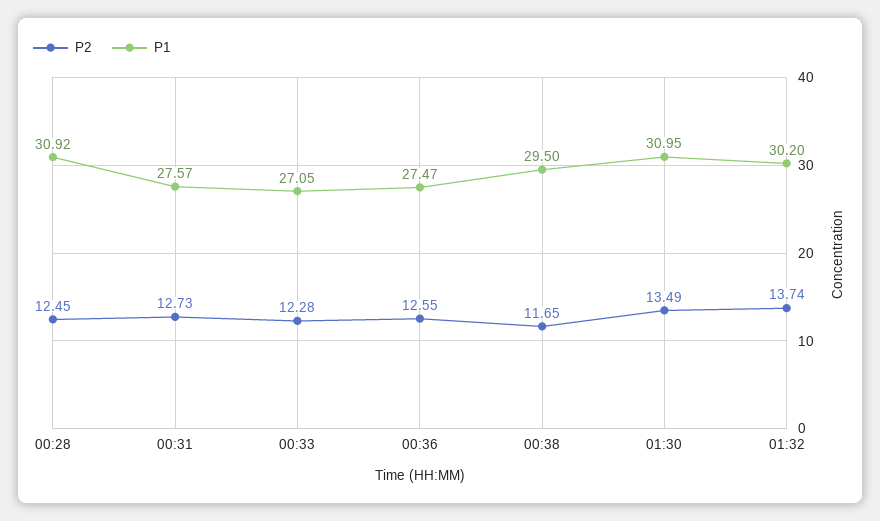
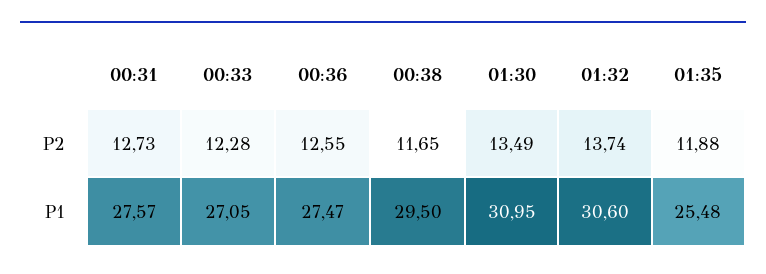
P2, 00:28: 12.45 -> none
P1, 00:28: 30.92 -> none
P1, 01:32: 30.2 -> 30.6
P2, 01:35: none -> 11.88
P1, 01:35: none -> 25.48

